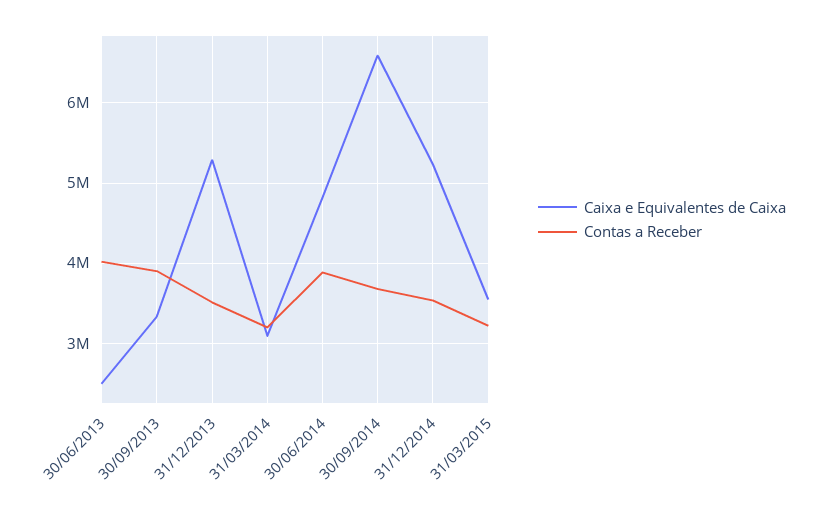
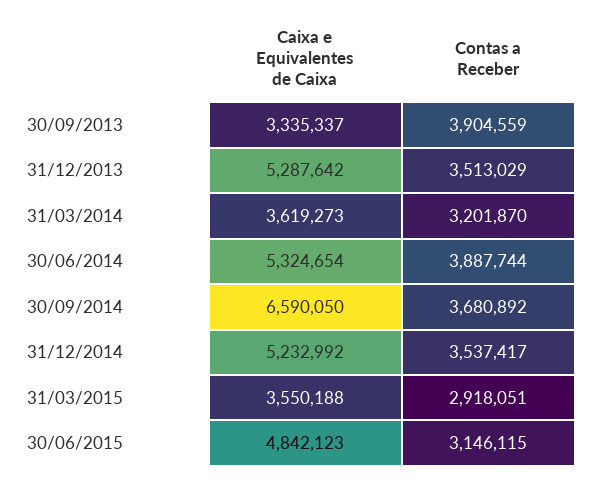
Caixa e Equivalentes de Caixa, 30/06/2013: 2500000 -> none
Contas a Receber, 30/06/2013: 4000000 -> none
Caixa e Equivalentes de Caixa, 31/03/2014: 3100000 -> 3619273
Caixa e Equivalentes de Caixa, 30/06/2014: 4800000 -> 5324654
Contas a Receber, 31/03/2015: 3200000 -> 2918051
Caixa e Equivalentes de Caixa, 30/06/2015: none -> 4842123
Contas a Receber, 30/06/2015: none -> 3146115

